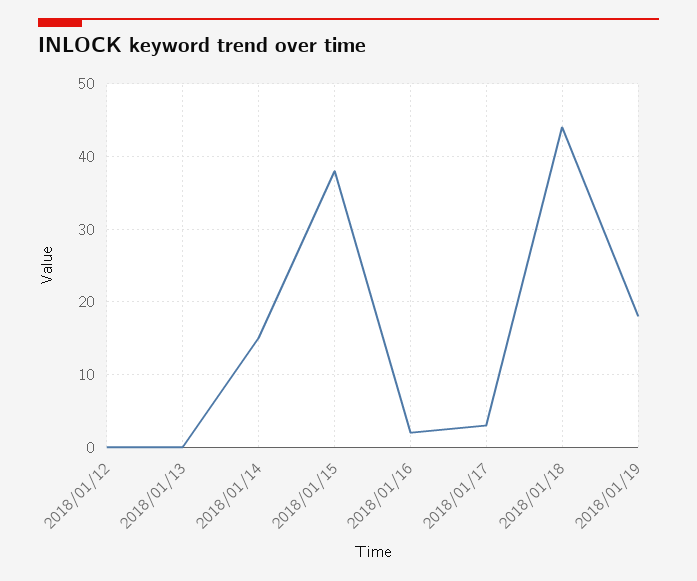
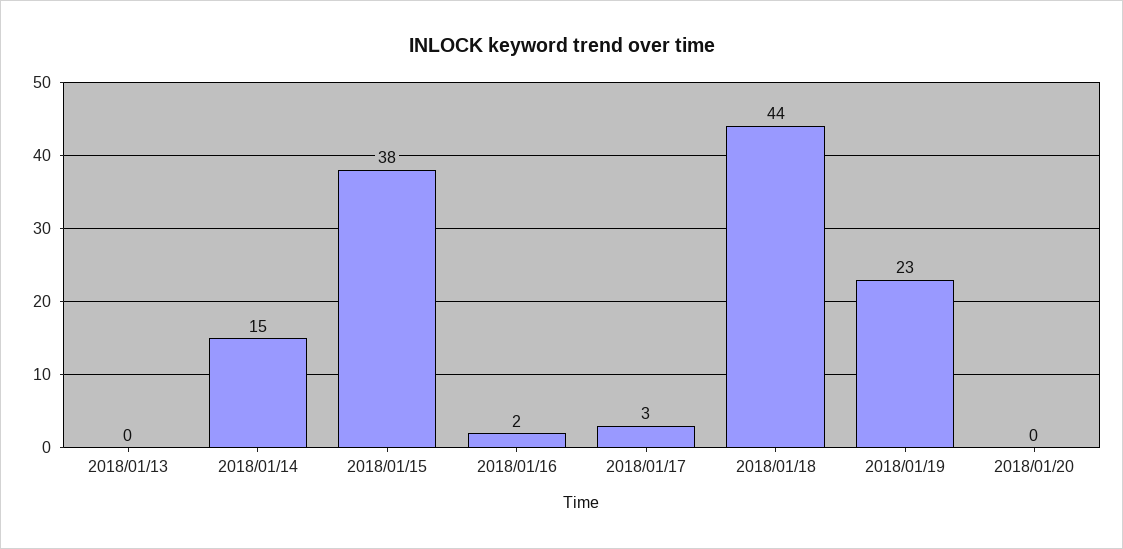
2018/01/12: 0 -> none
2018/01/19: 18 -> 23
2018/01/20: none -> 0

